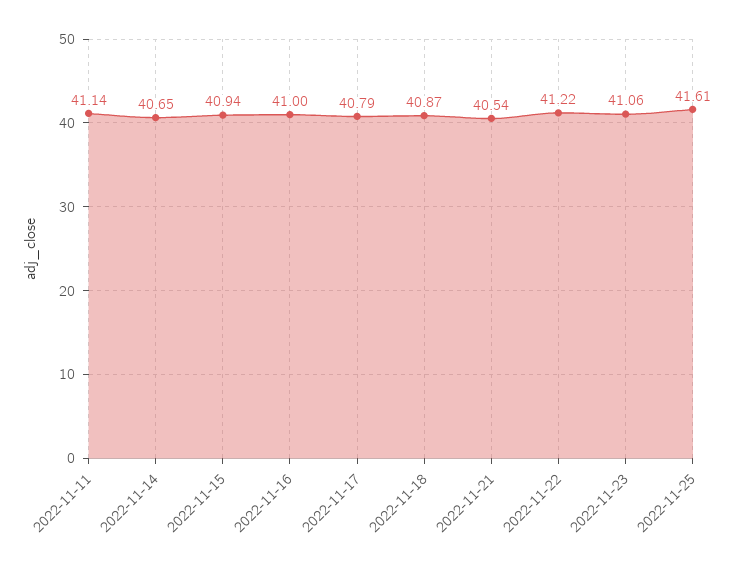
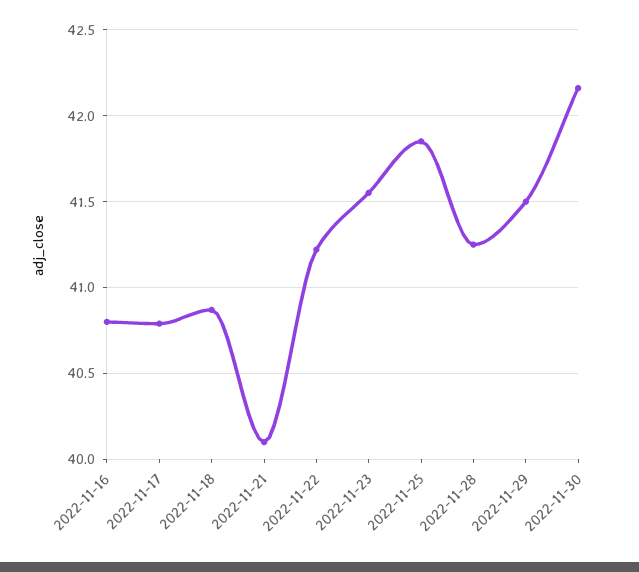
2022-11-11: 41.14 -> none
2022-11-14: 40.65 -> none
2022-11-15: 40.94 -> none
2022-11-16: 41 -> 40.8
2022-11-21: 40.54 -> 40.1
2022-11-23: 41.06 -> 41.55
2022-11-25: 41.61 -> 41.85
2022-11-28: none -> 41.25
2022-11-29: none -> 41.5
2022-11-30: none -> 42.15

